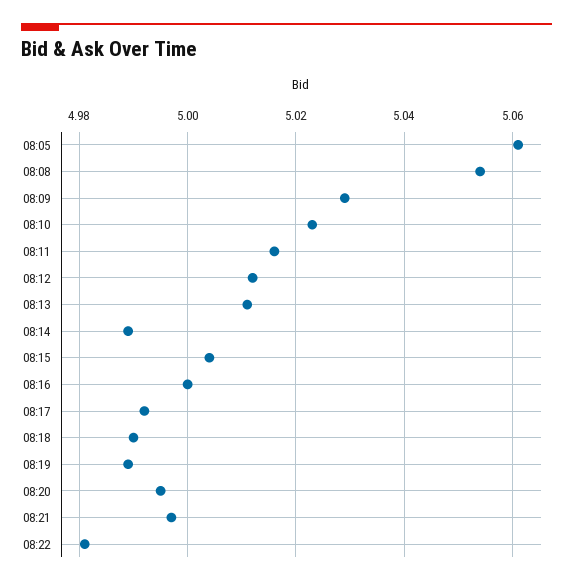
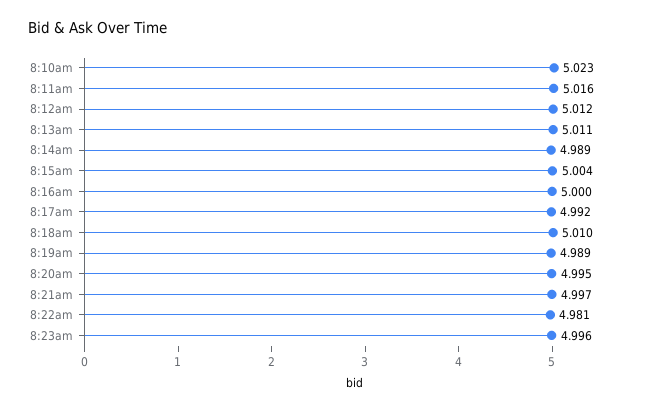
08:05: 5.06 -> none
08:08: 5.055 -> none
08:09: 5.03 -> none
08:18: 4.99 -> 5.01
8:23am: none -> 4.996

